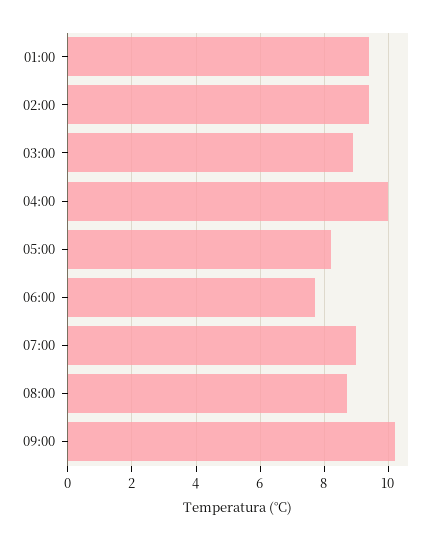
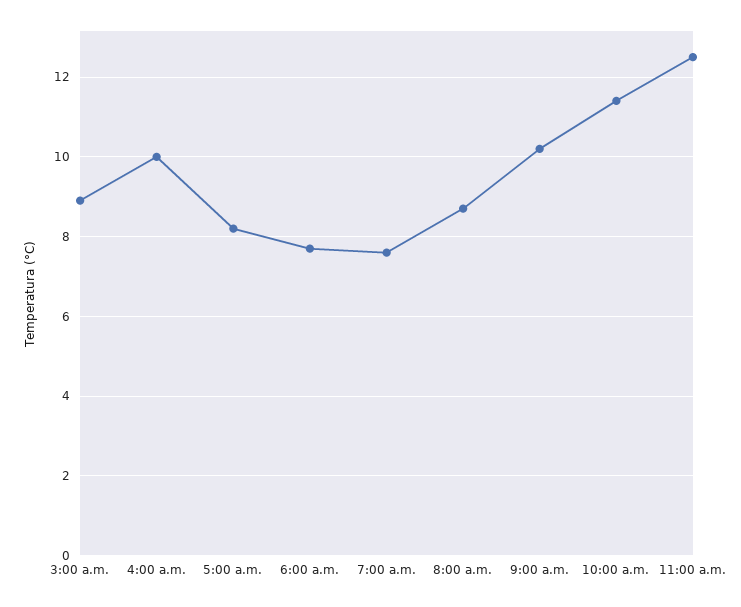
01:00: 9.5 -> none
02:00: 9.5 -> none
07:00: 9 -> 7.5
10:00 a.m.: none -> 11.5
11:00 a.m.: none -> 12.5

